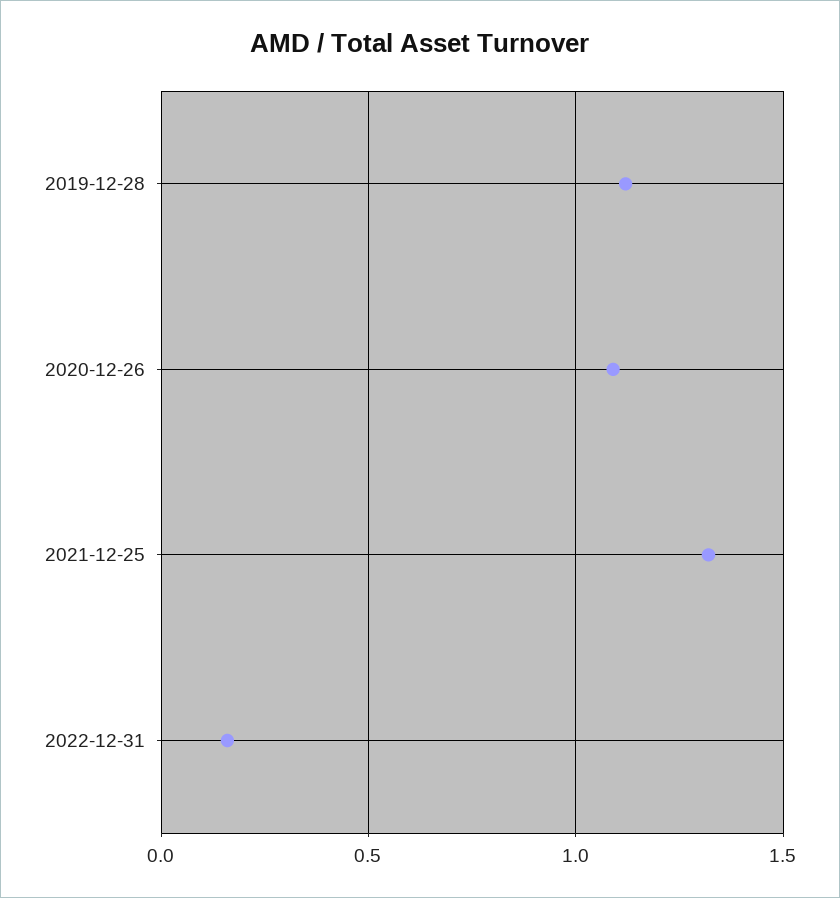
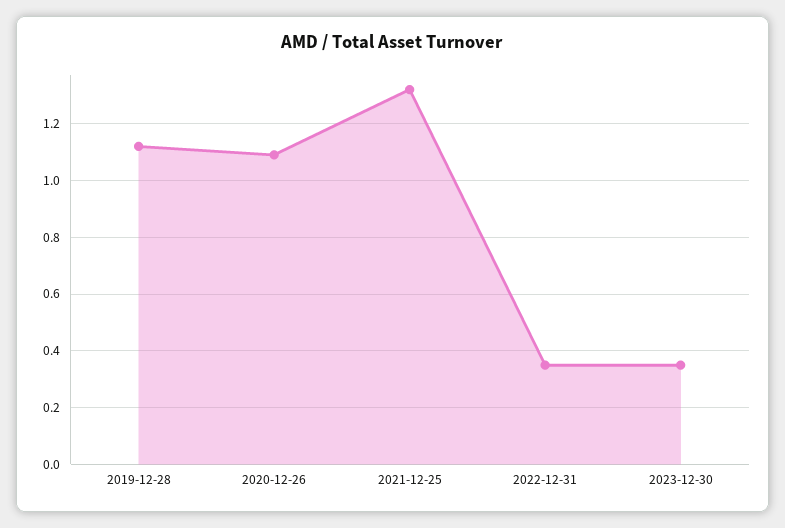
2022-12-31: 0.15 -> 0.35
2023-12-30: none -> 0.35

